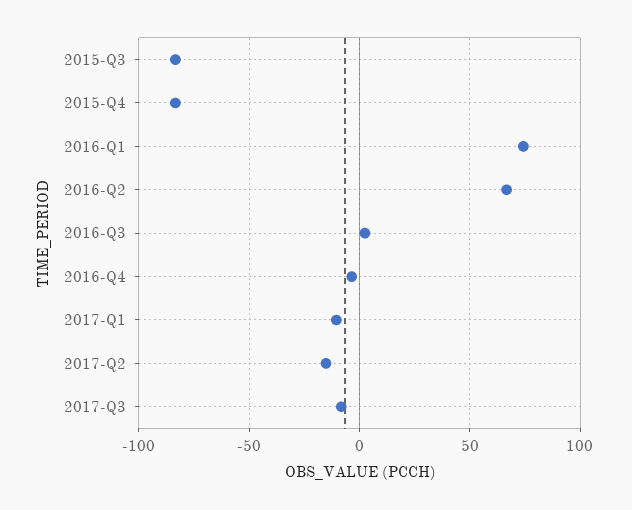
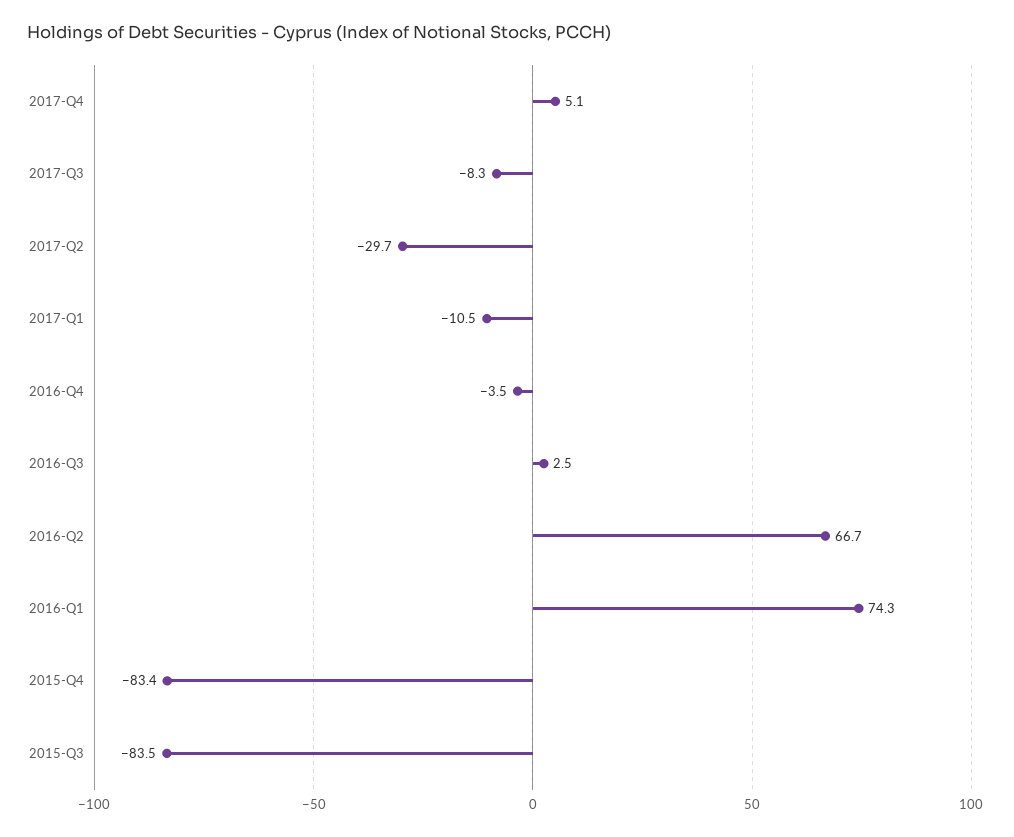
2017-Q2: -15 -> -29.7
2017-Q4: none -> 5.1

